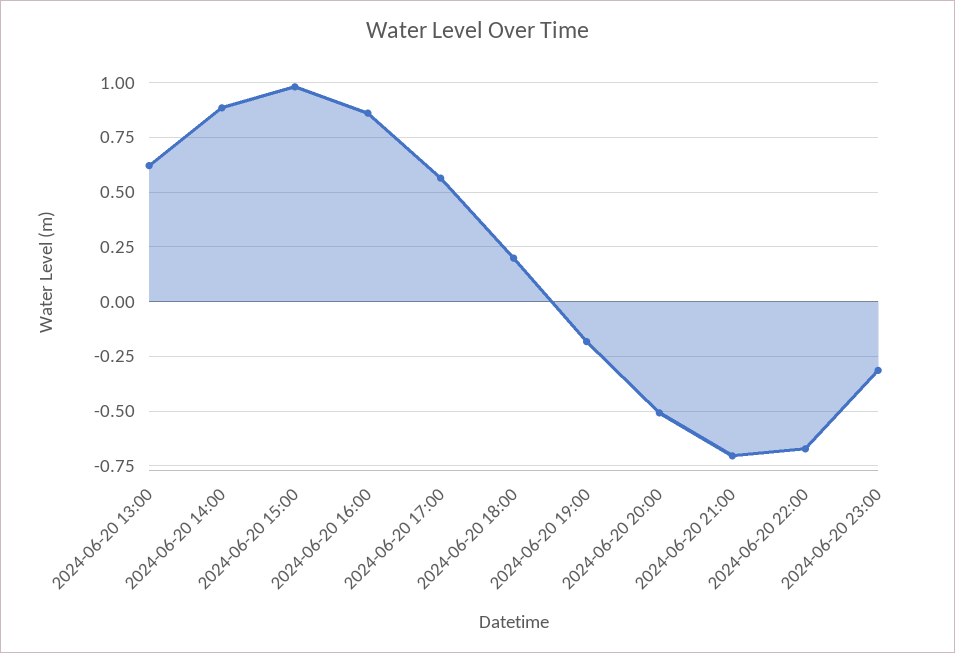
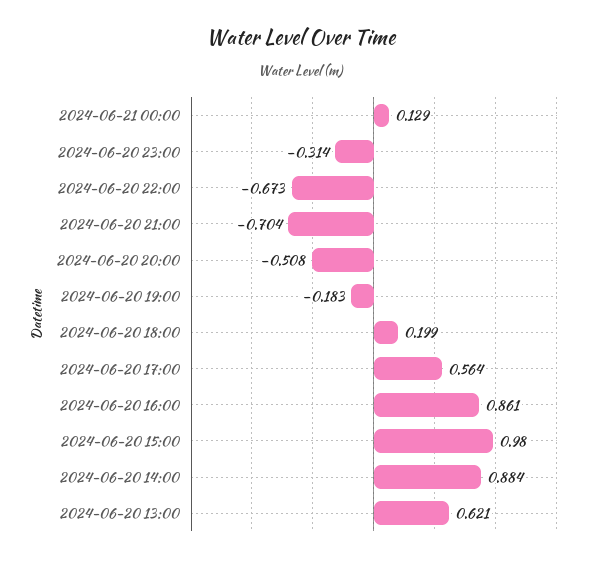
2024-06-21 00:00: none -> 0.129

